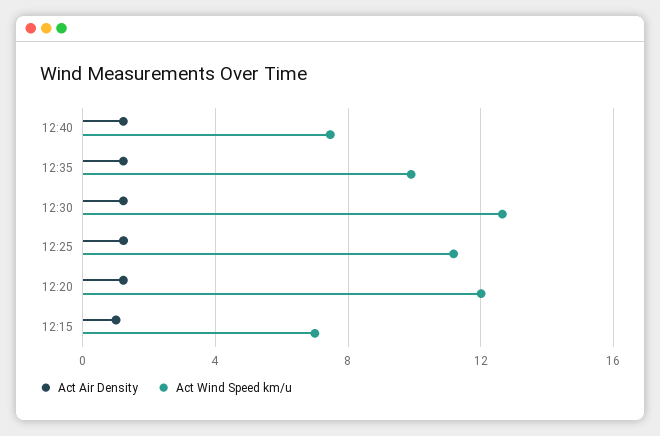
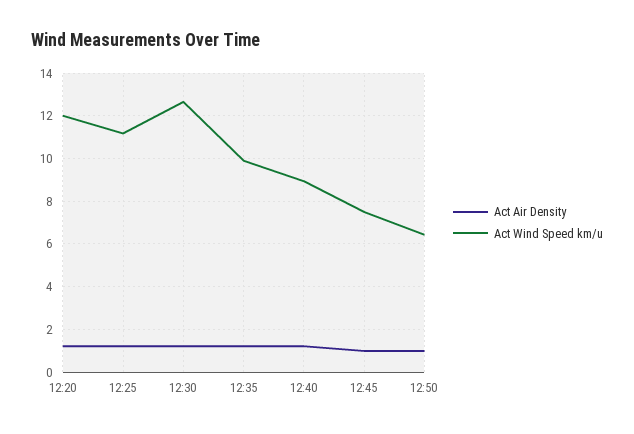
Act Wind Speed km/u, 12:40: 7.5 -> 9
Act Air Density, 12:15: 1 -> none
Act Wind Speed km/u, 12:15: 7 -> none
Act Air Density, 12:45: none -> 1
Act Wind Speed km/u, 12:45: none -> 7.5
Act Air Density, 12:50: none -> 1
Act Wind Speed km/u, 12:50: none -> 6.5

